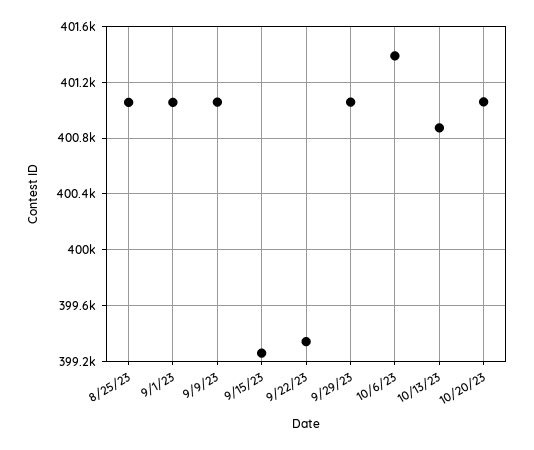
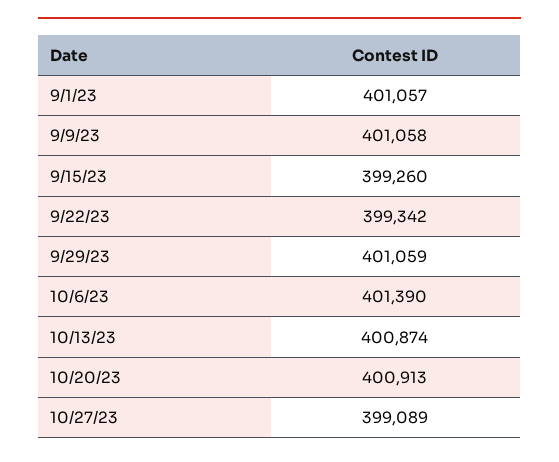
8/25/23: 401050 -> none
10/20/23: 401050 -> 400913
10/27/23: none -> 399089

